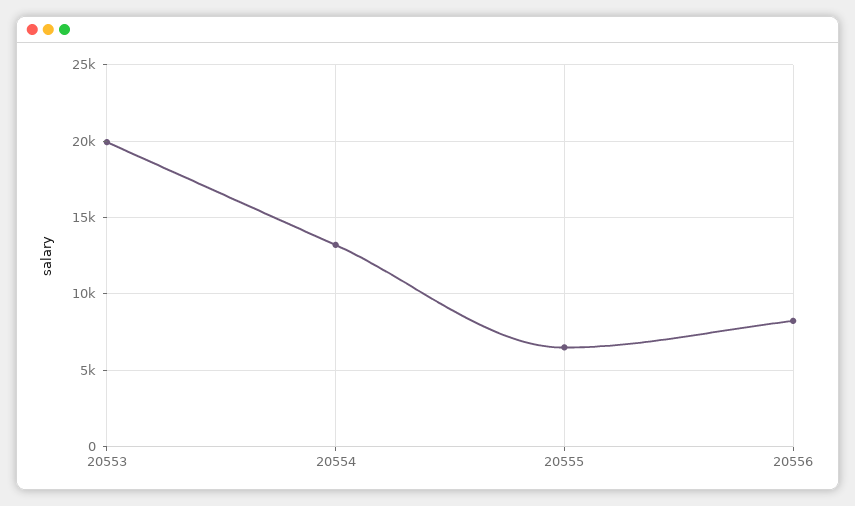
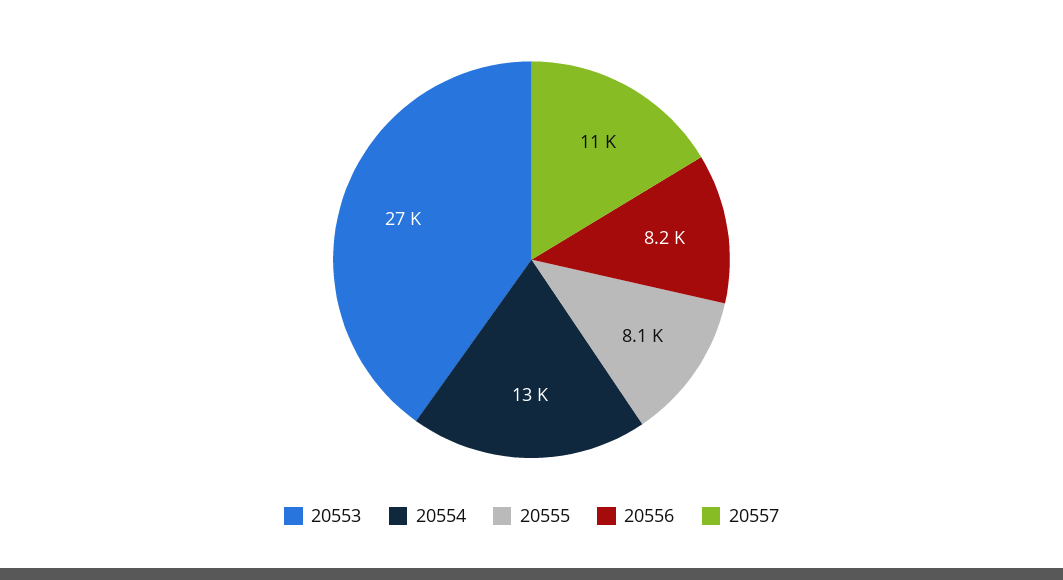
20553: 20000 -> 27000
20555: 6500 -> 8100
20557: none -> 11000

